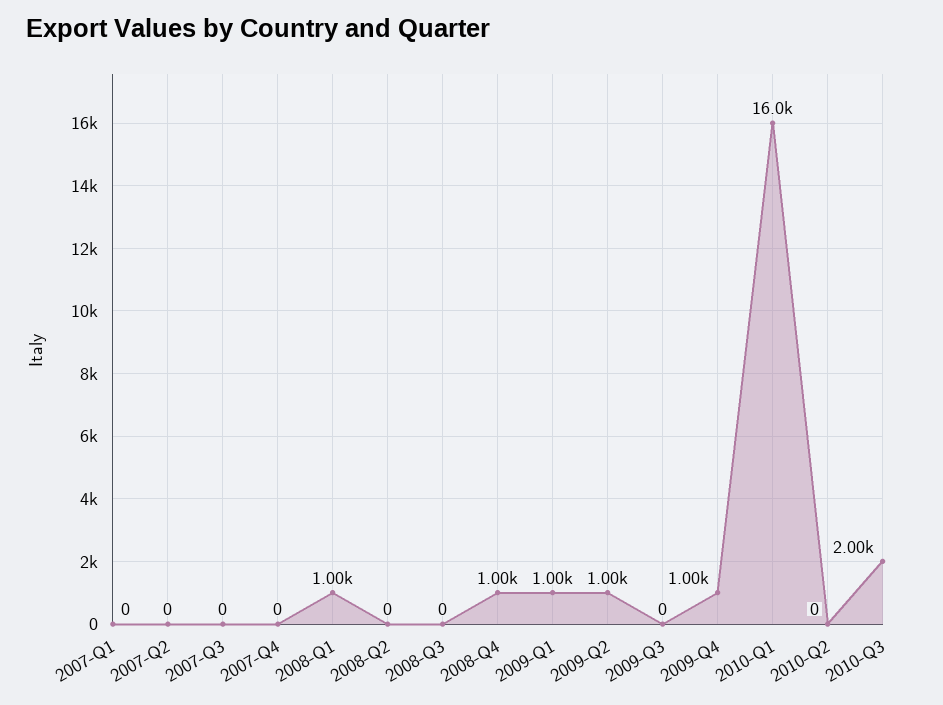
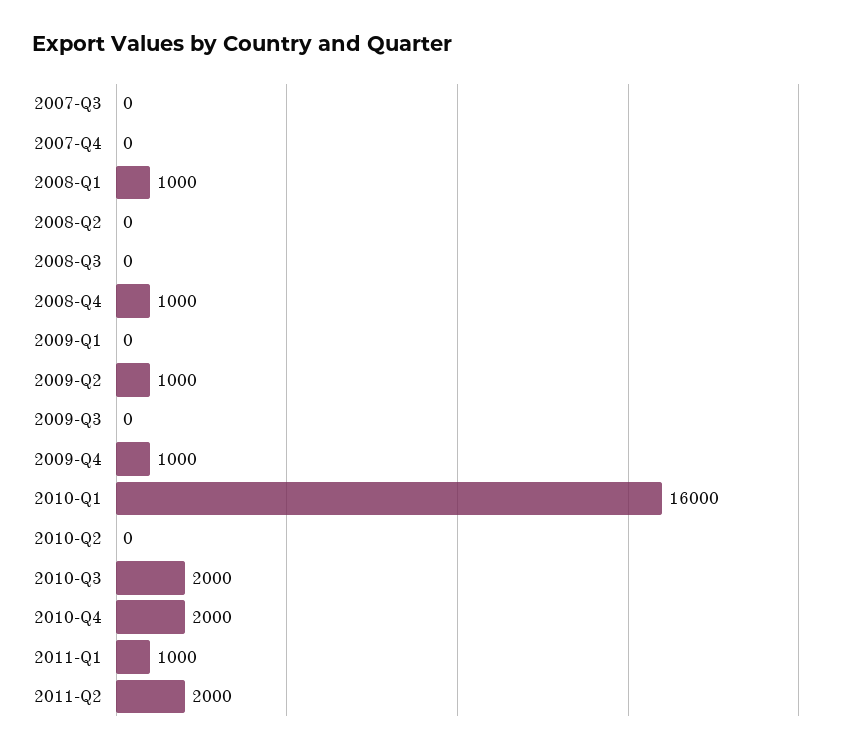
2007-Q1: 0 -> none
2007-Q2: 0 -> none
2009-Q1: 1000 -> 0
2010-Q4: none -> 2000
2011-Q1: none -> 1000
2011-Q2: none -> 2000

